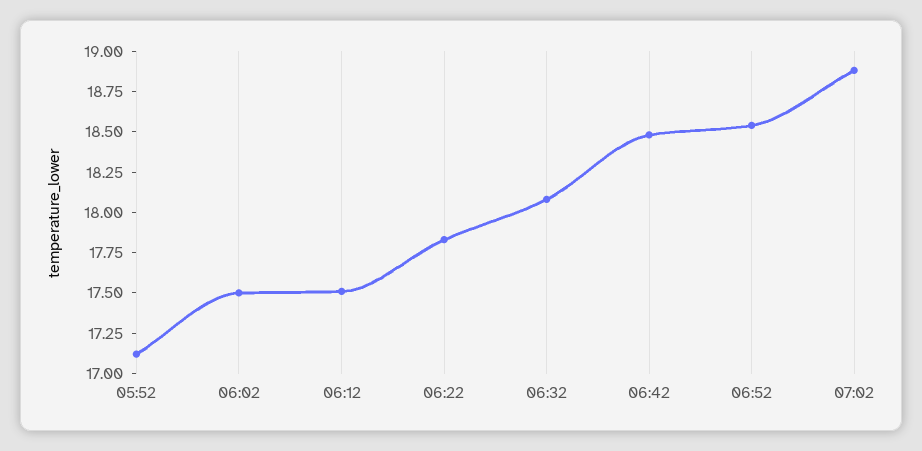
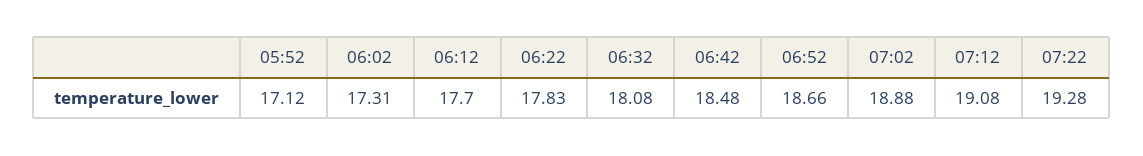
06:02: 17.5 -> 17.31
06:12: 17.5 -> 17.7
06:52: 18.55 -> 18.66
07:12: none -> 19.08
07:22: none -> 19.28

